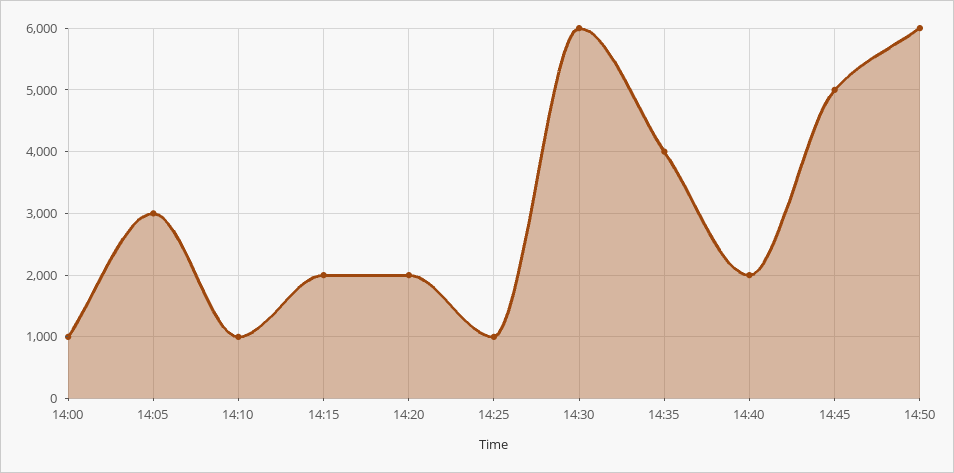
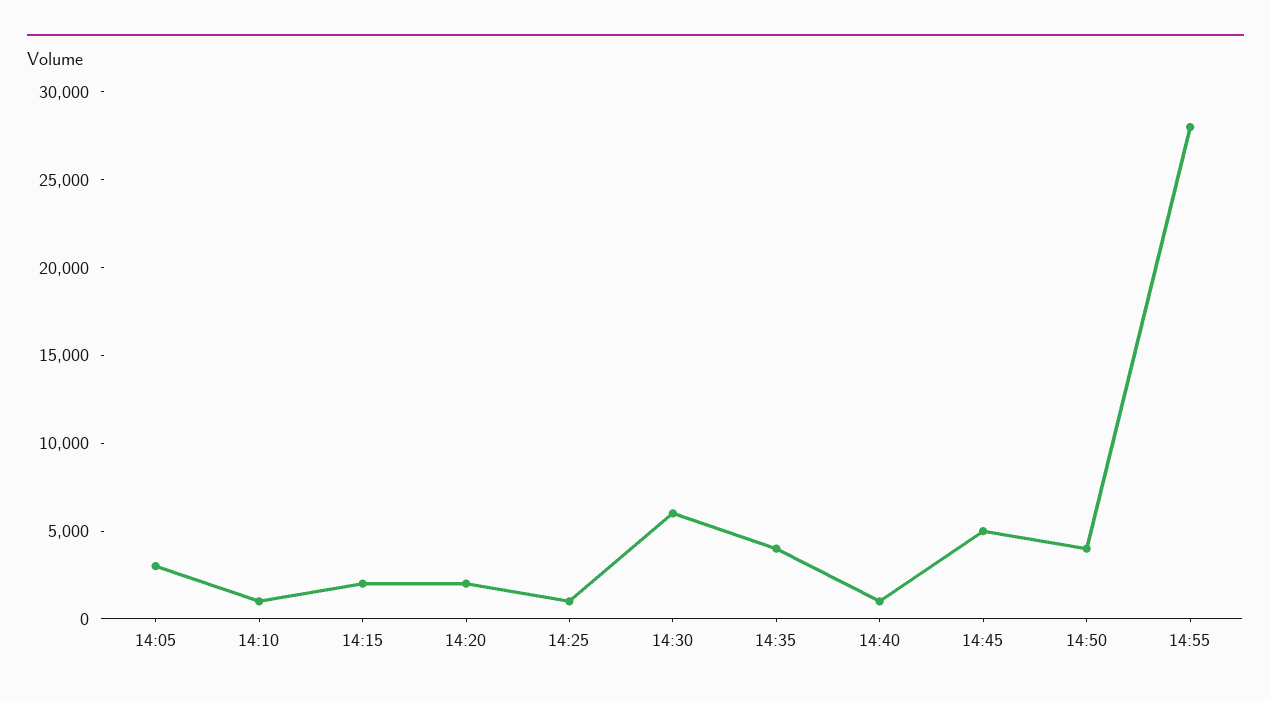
14:00: 1000 -> none
14:40: 2000 -> 1000
14:50: 6000 -> 4000
14:55: none -> 28000

